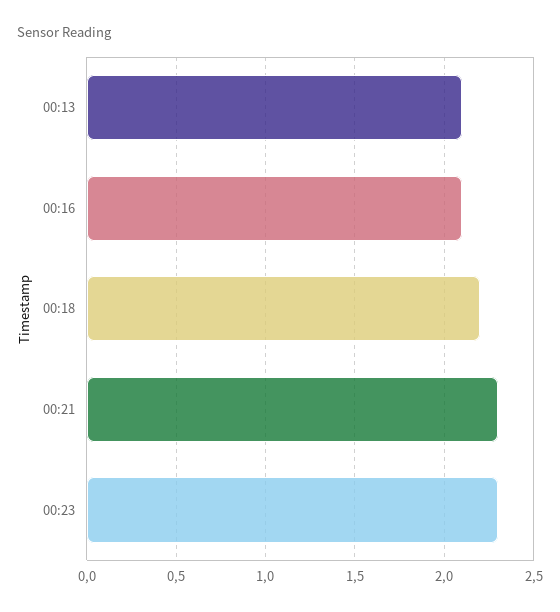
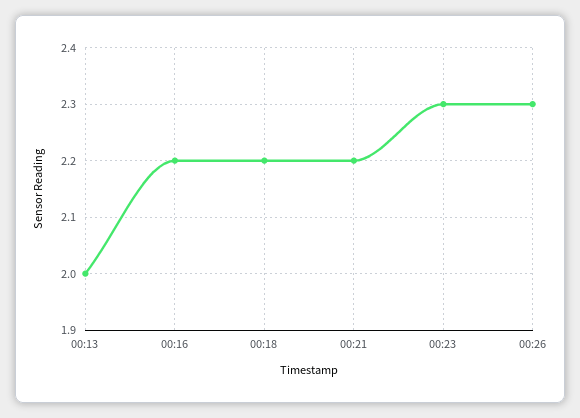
00:13: 2.1 -> 2
00:16: 2.1 -> 2.2
00:21: 2.3 -> 2.2
00:26: none -> 2.3

